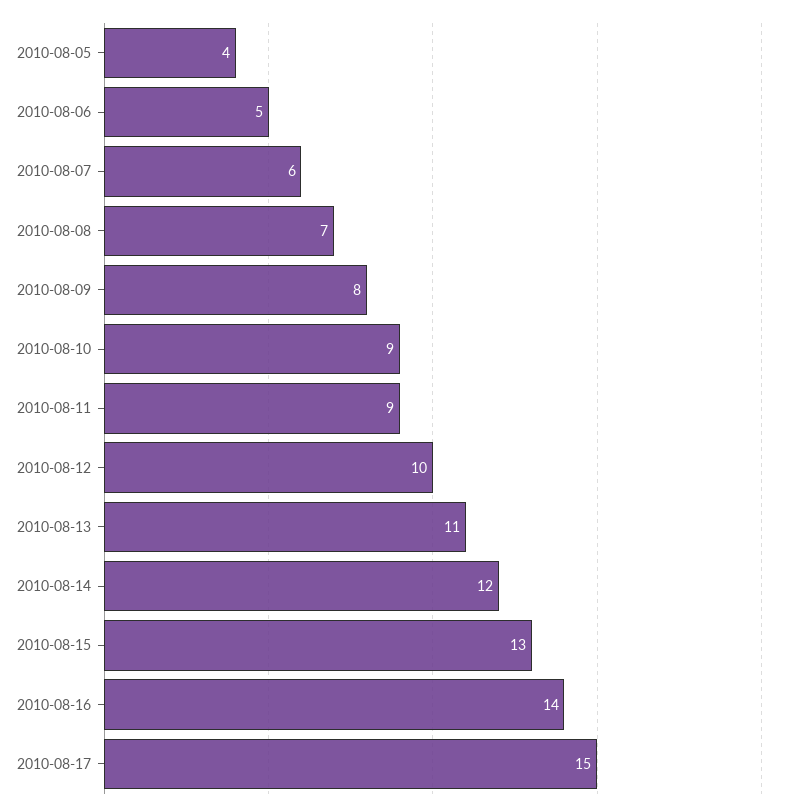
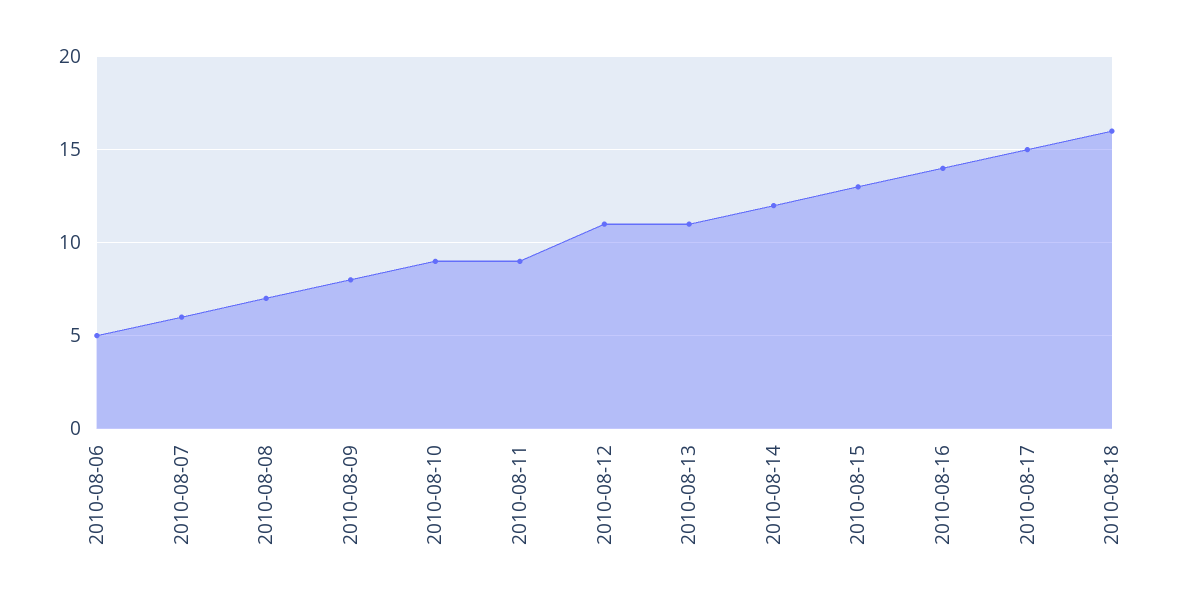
2010-08-05: 4 -> none
2010-08-12: 10 -> 11
2010-08-18: none -> 16

